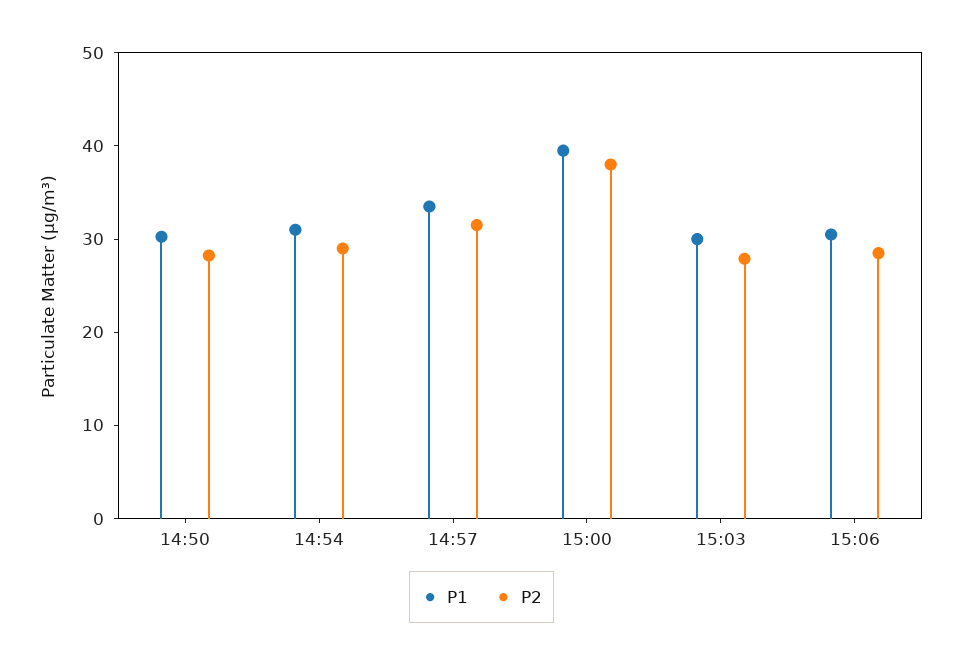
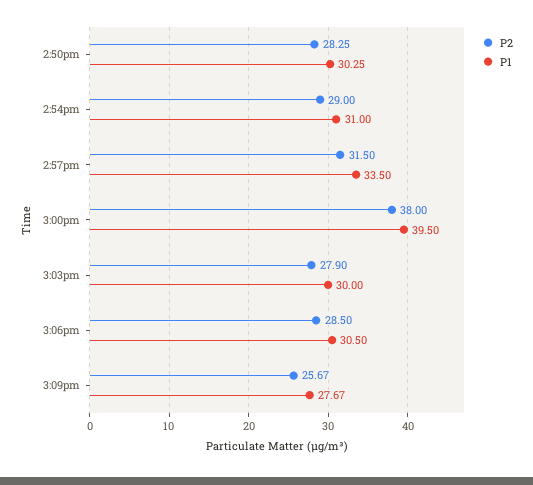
P2, 3:09pm: none -> 25.67
P1, 3:09pm: none -> 27.67

